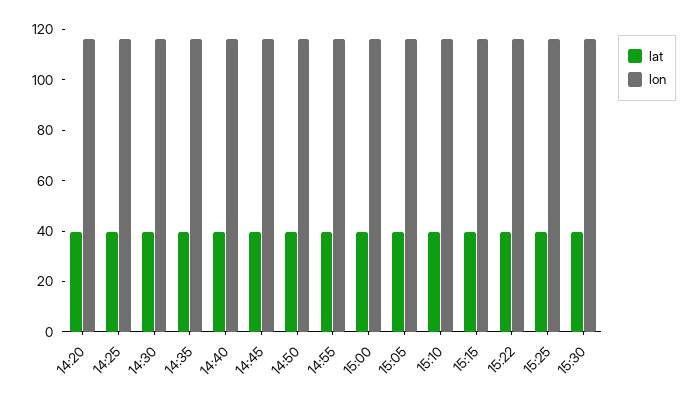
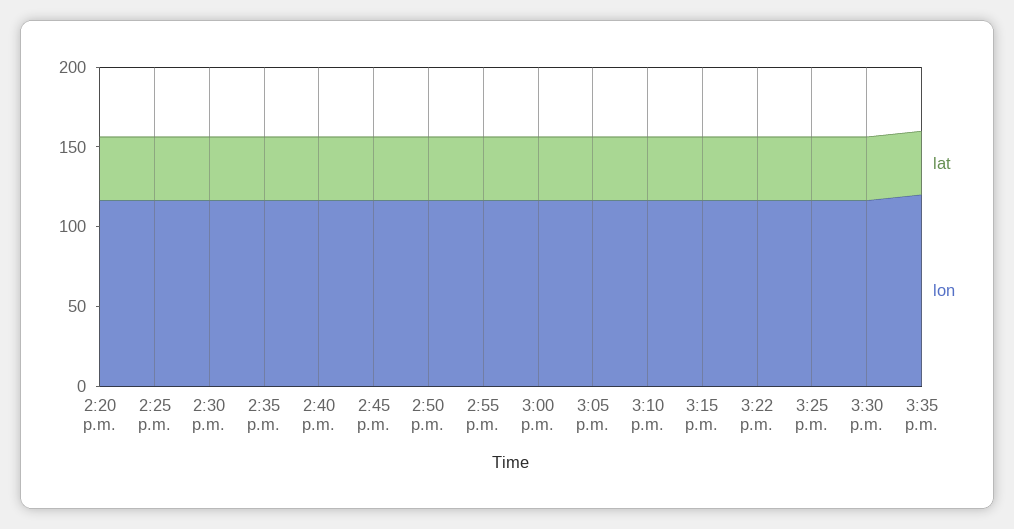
lat, 3:35 p.m.: none -> 40
lon, 3:35 p.m.: none -> 120

